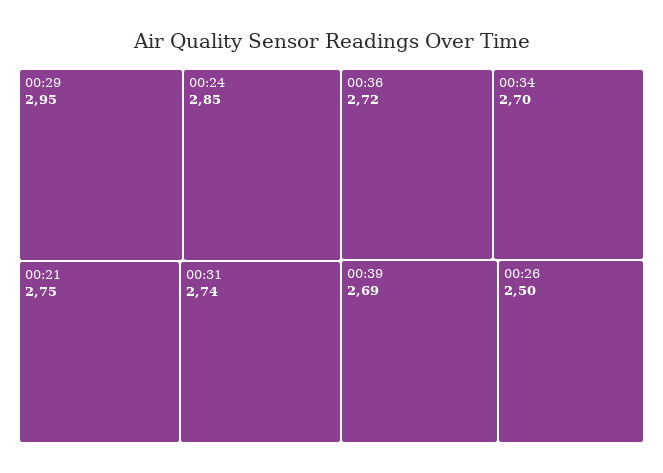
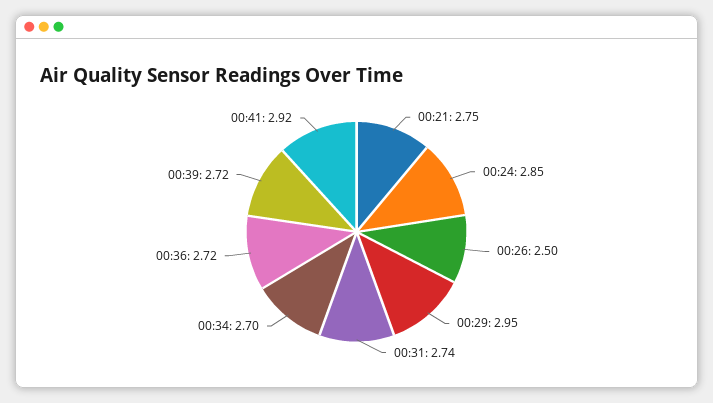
00:39: 2.69 -> 2.72
00:41: none -> 2.92

